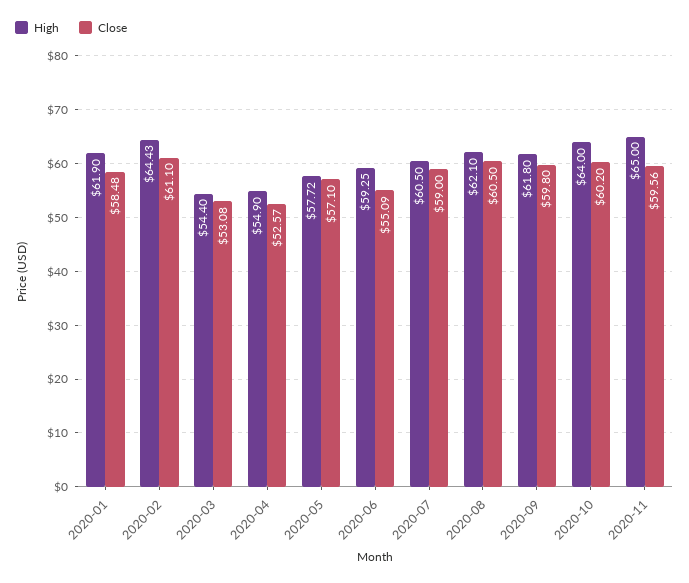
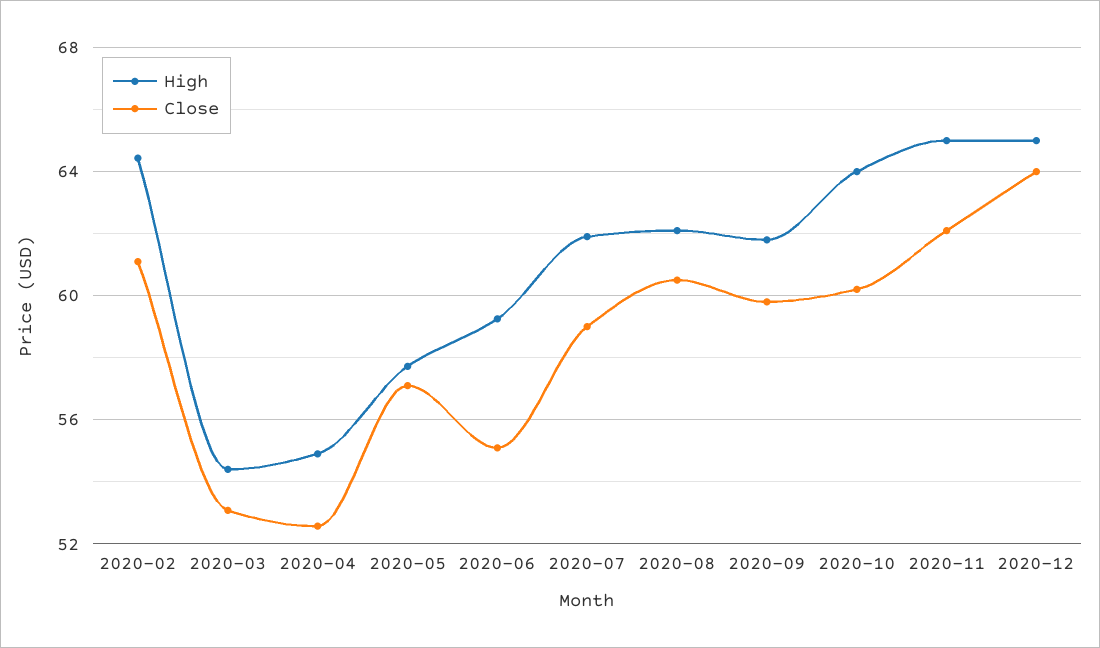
High, 2020-01: 61.9 -> none
Close, 2020-01: 58.48 -> none
High, 2020-07: 60.5 -> 62
Close, 2020-11: 59.56 -> 62
High, 2020-12: none -> 65
Close, 2020-12: none -> 64

